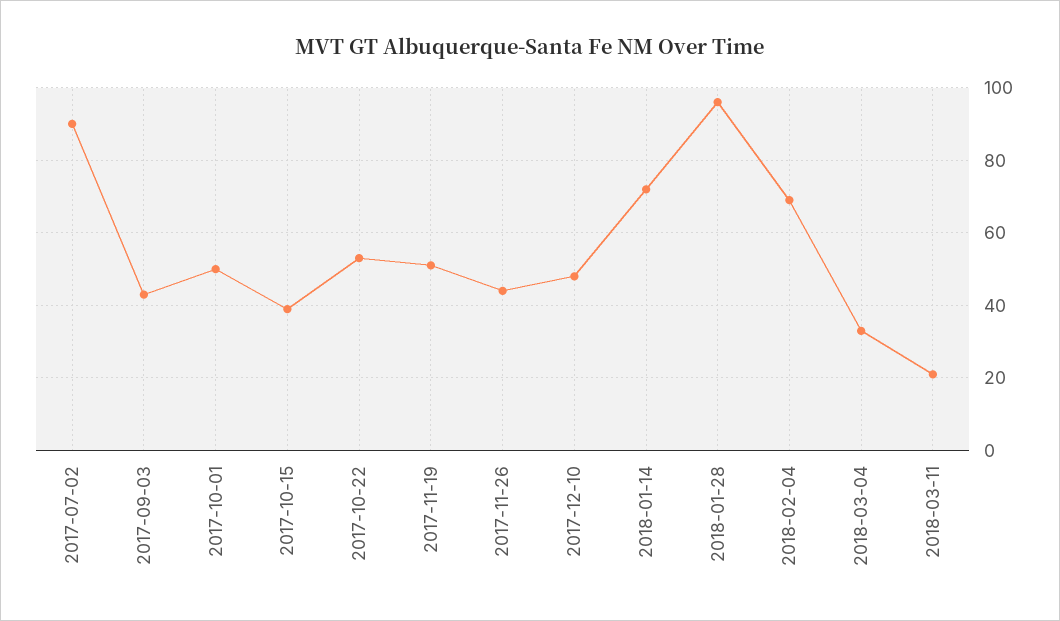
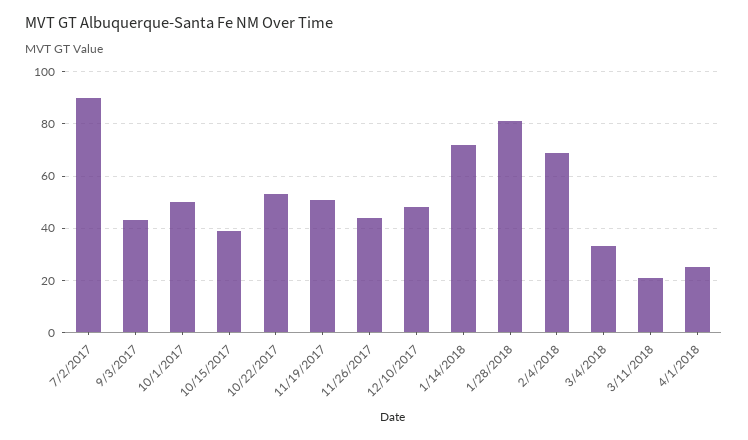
2018-01-28: 95 -> 80
4/1/2018: none -> 25

